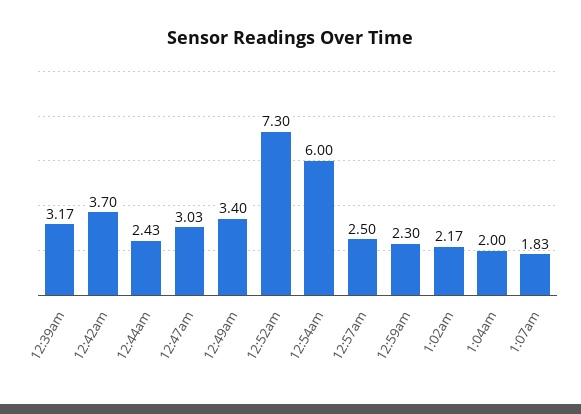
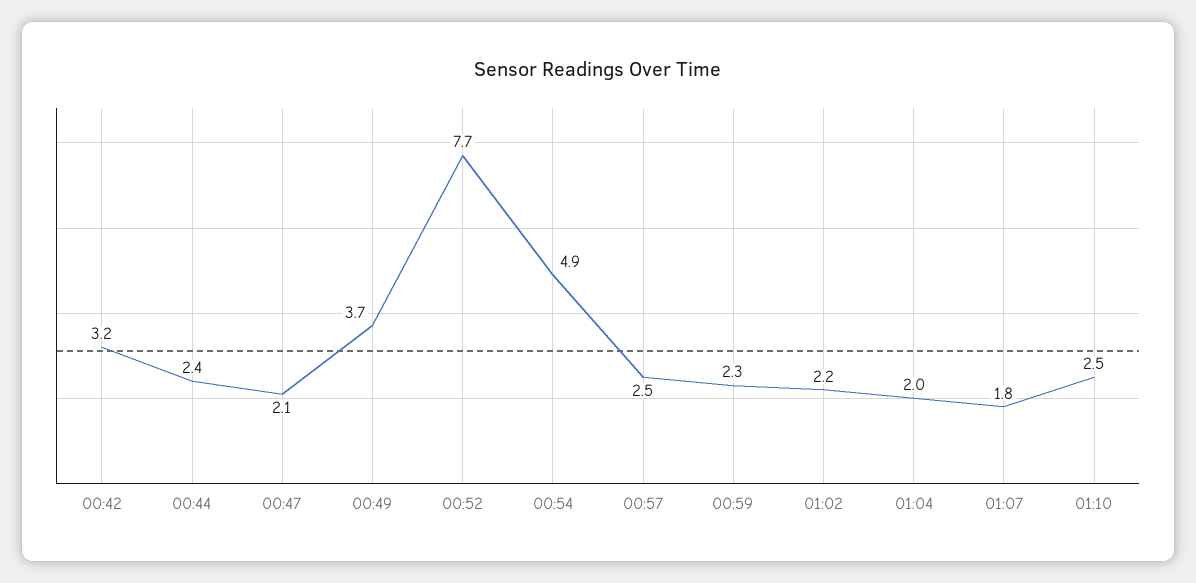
12:39am: 3.17 -> none
12:42am: 3.7 -> 3.2
12:47am: 3.03 -> 2.1
12:49am: 3.4 -> 3.7
12:52am: 7.3 -> 7.7
12:54am: 6 -> 4.9
01:10: none -> 2.5

